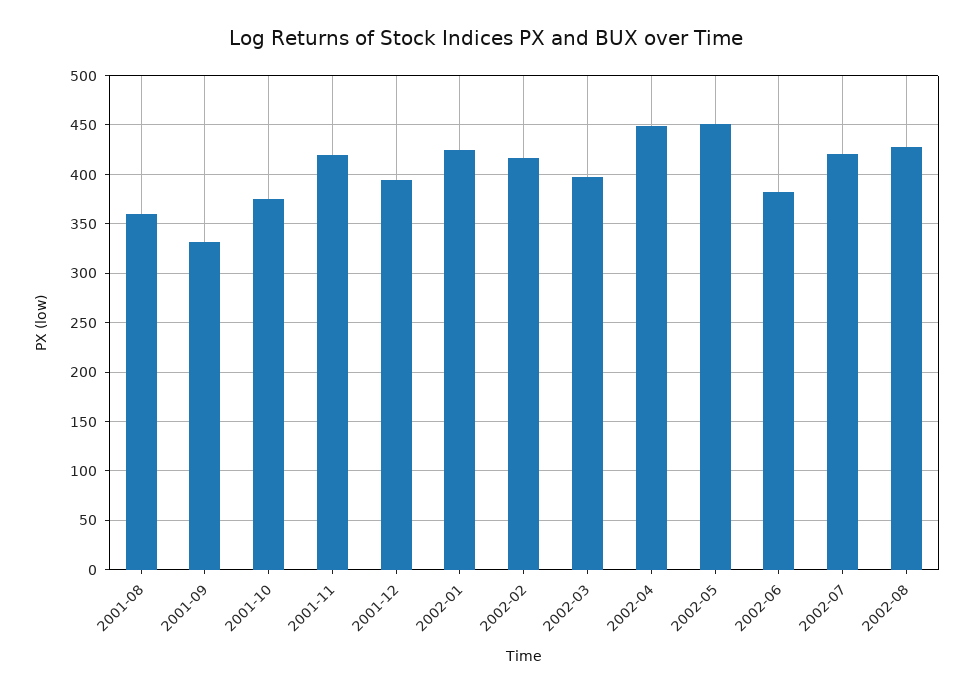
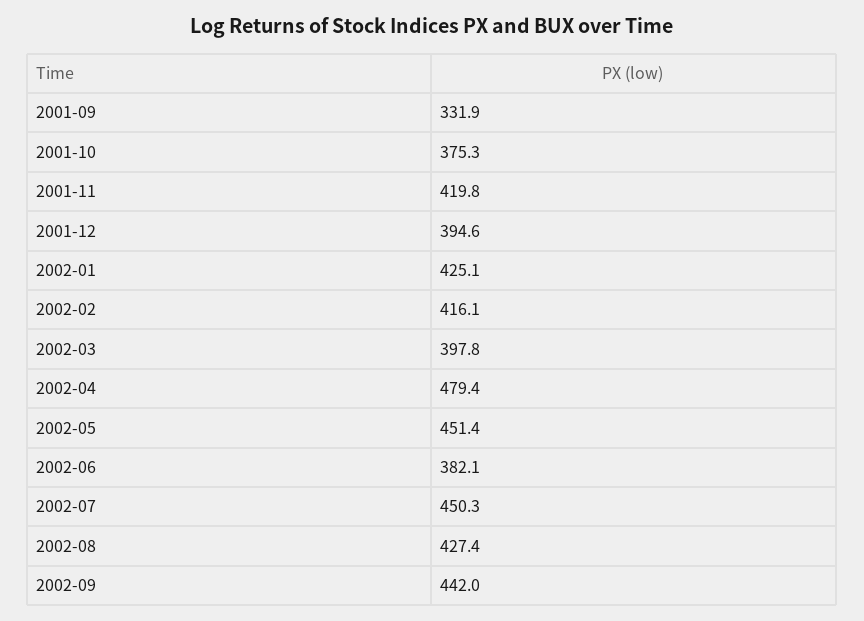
2001-08: 360 -> none
2002-04: 450 -> 479.4
2002-07: 420 -> 450.3
2002-09: none -> 442

